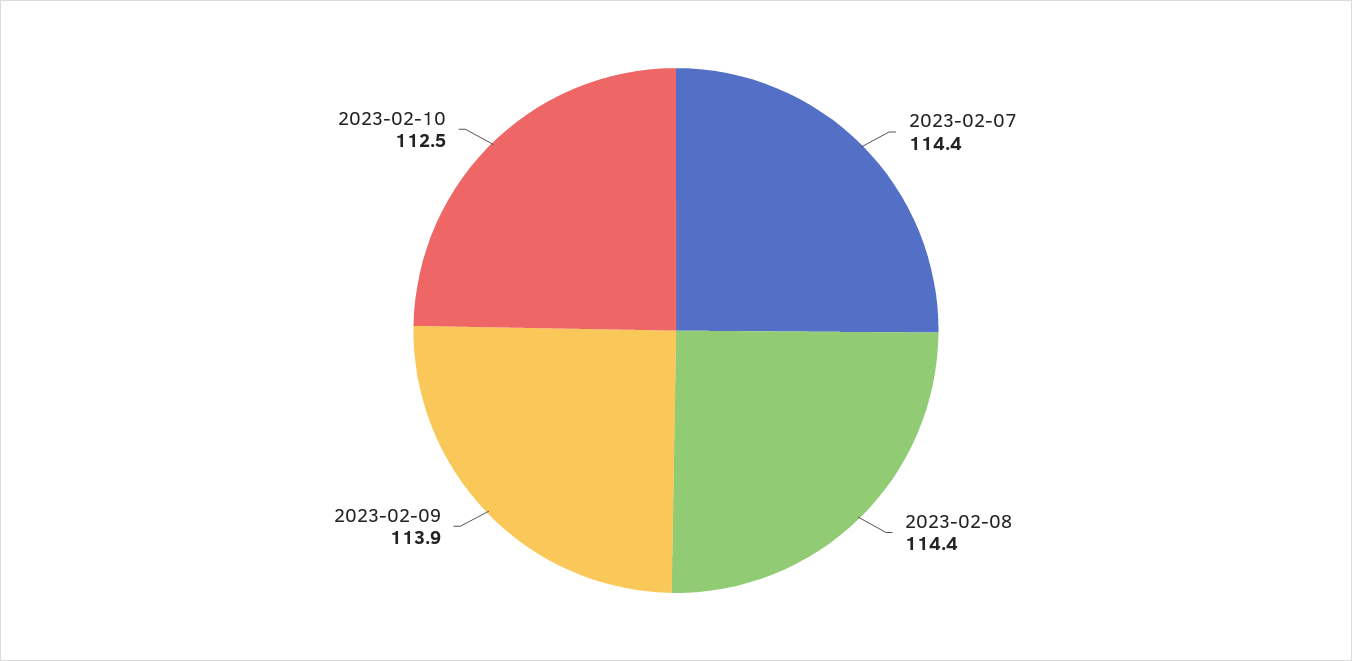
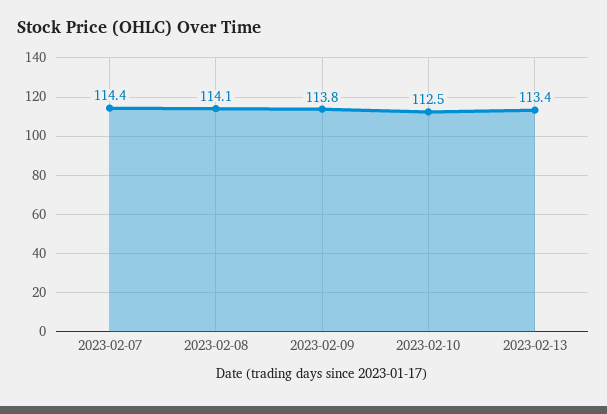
2023-02-08: 114.4 -> 114.1
2023-02-09: 113.9 -> 113.8
2023-02-13: none -> 113.4

